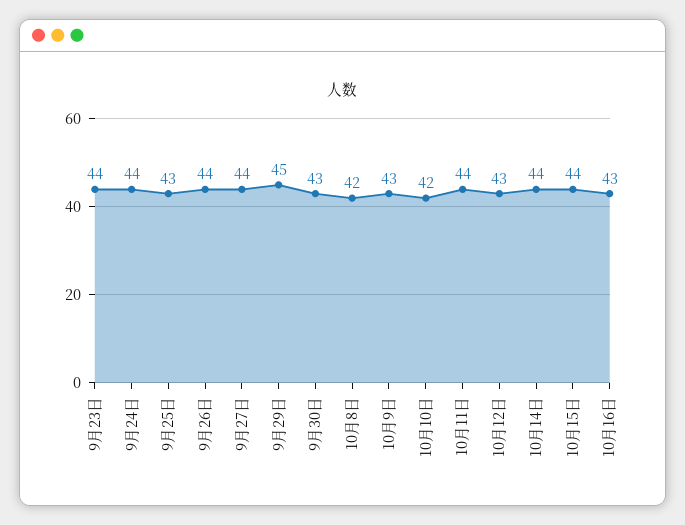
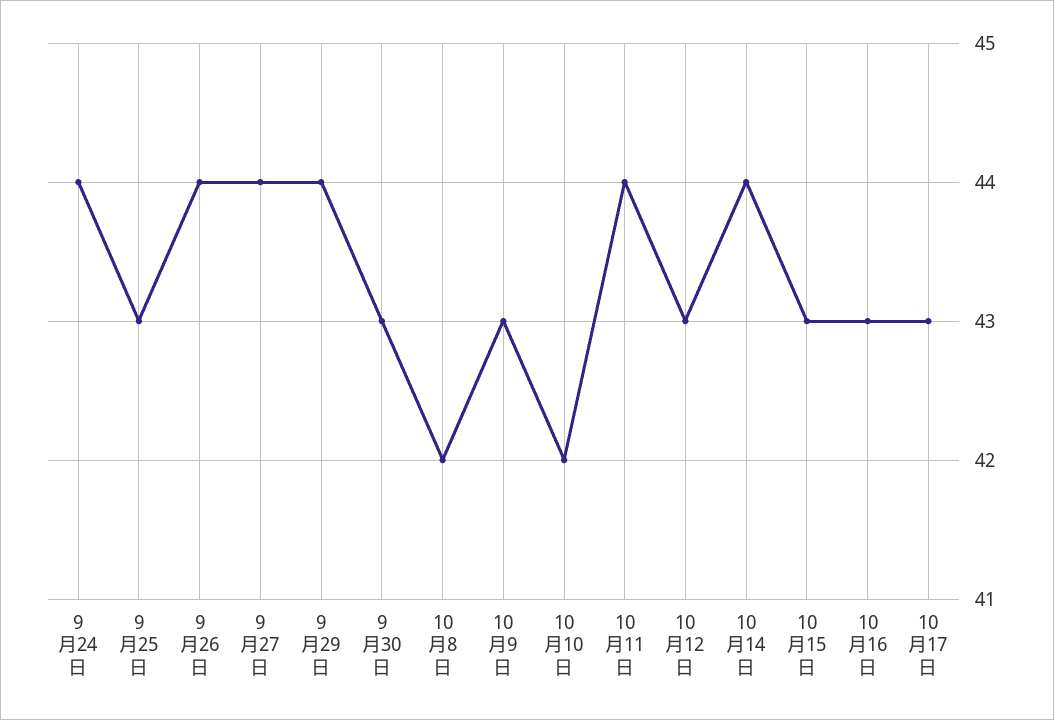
9月23日: 44 -> none
9月29日: 45 -> 44
10月15日: 44 -> 43
10月17日: none -> 43

